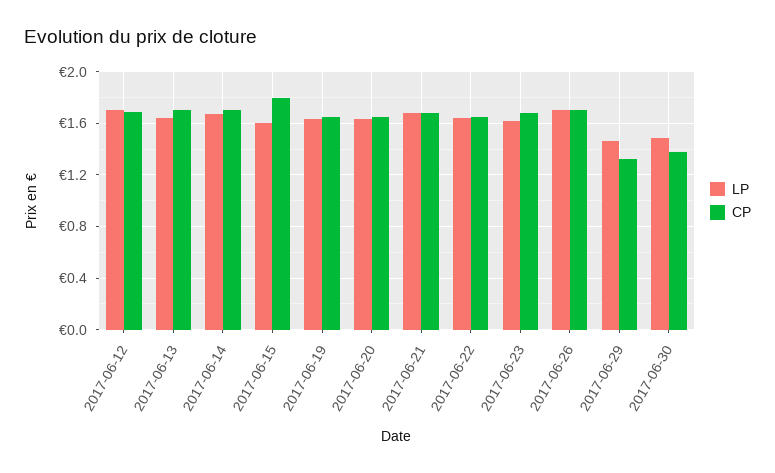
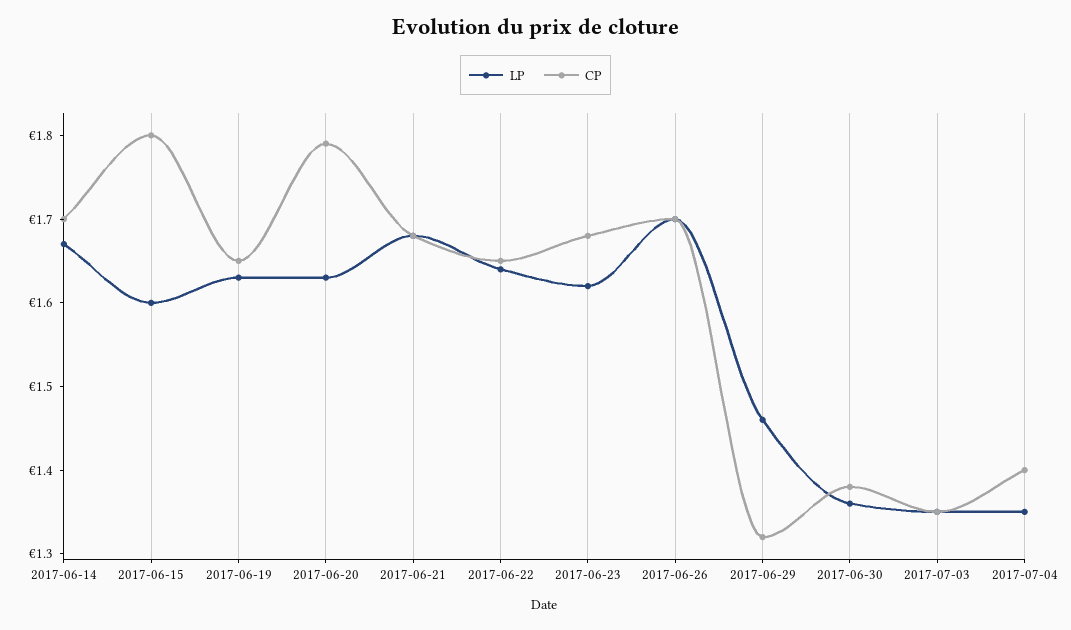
LP, 2017-06-12: 1.7 -> none
CP, 2017-06-12: 1.7 -> none
LP, 2017-06-13: 1.65 -> none
CP, 2017-06-13: 1.7 -> none
CP, 2017-06-20: 1.65 -> 1.79
LP, 2017-06-30: 1.5 -> 1.36
LP, 2017-07-03: none -> 1.35
CP, 2017-07-03: none -> 1.35
LP, 2017-07-04: none -> 1.35
CP, 2017-07-04: none -> 1.4

